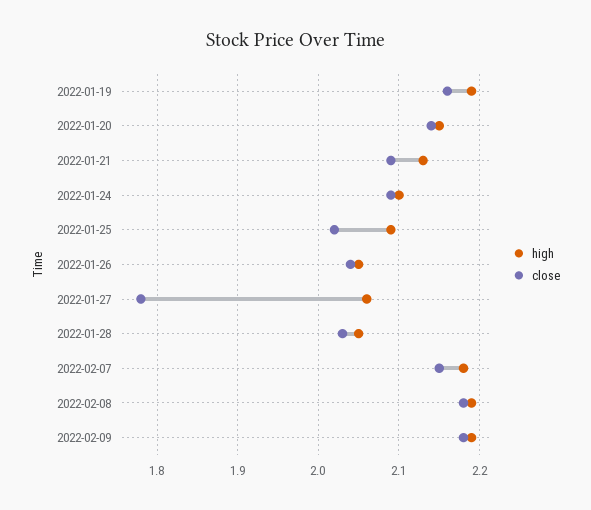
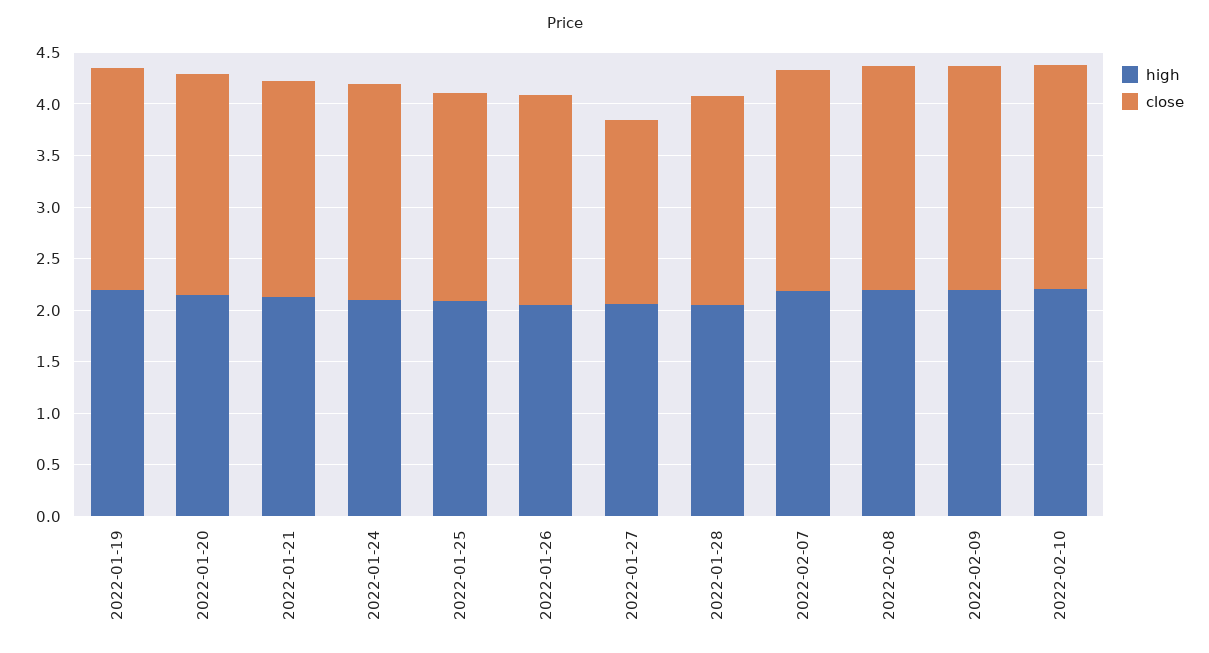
high, 2022-02-10: none -> 2.2
close, 2022-02-10: none -> 2.2

